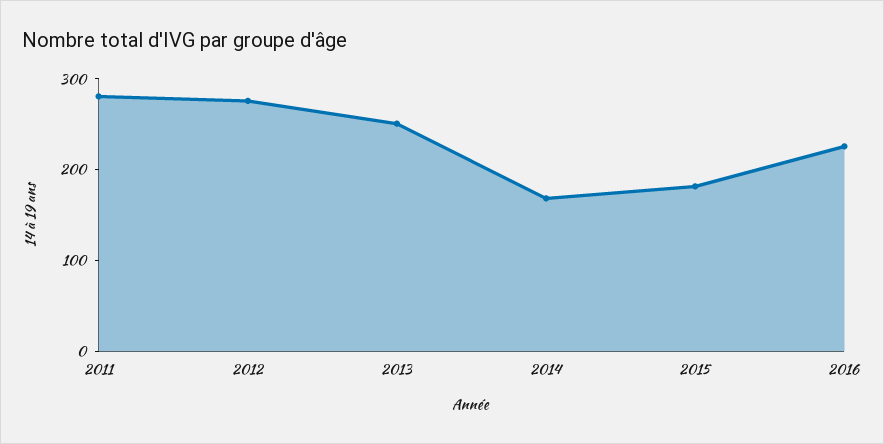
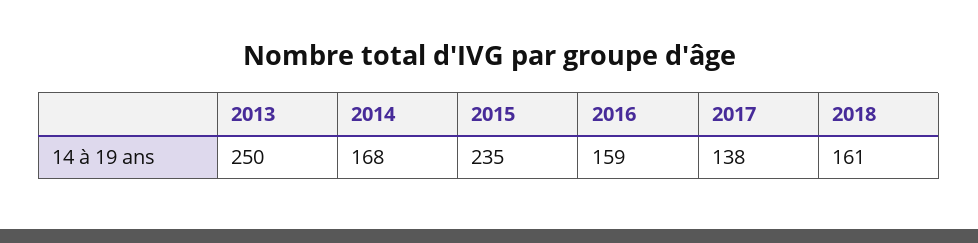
2011: 280 -> none
2012: 280 -> none
2015: 180 -> 235
2016: 220 -> 159
2017: none -> 138
2018: none -> 161

